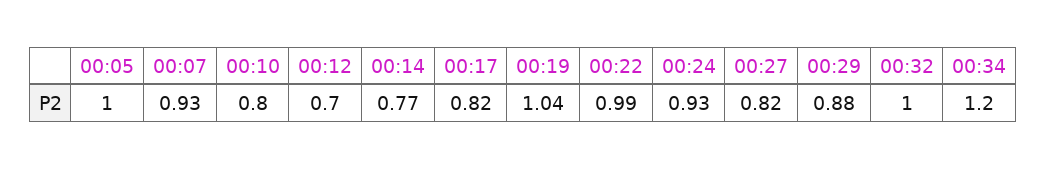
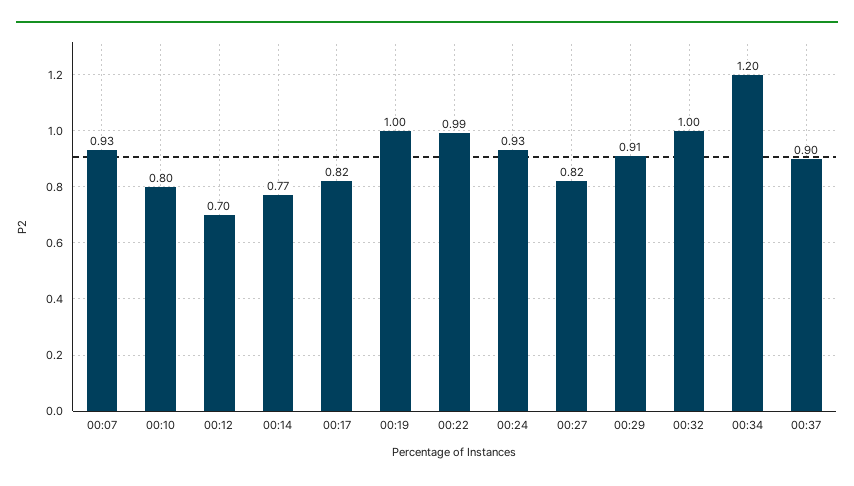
00:05: 1 -> none
00:19: 1.04 -> 1
00:29: 0.88 -> 0.91
00:37: none -> 0.9

